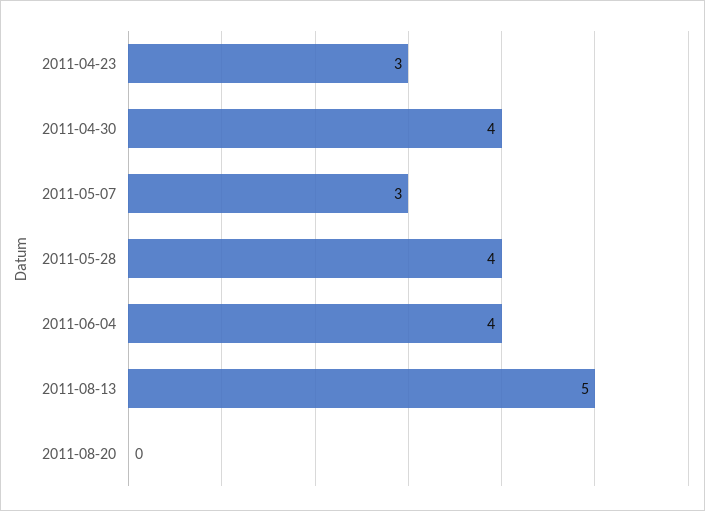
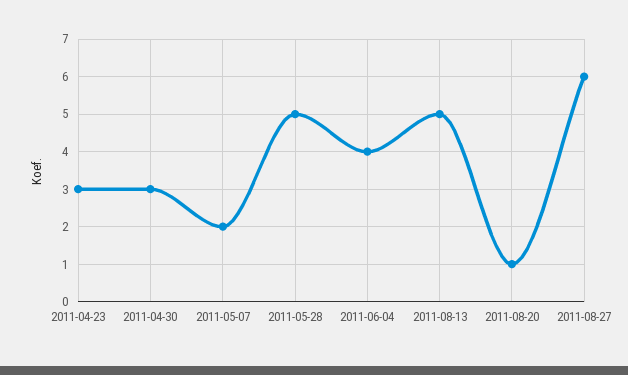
2011-04-30: 4 -> 3
2011-05-07: 3 -> 2
2011-05-28: 4 -> 5
2011-08-20: 0 -> 1
2011-08-27: none -> 6

